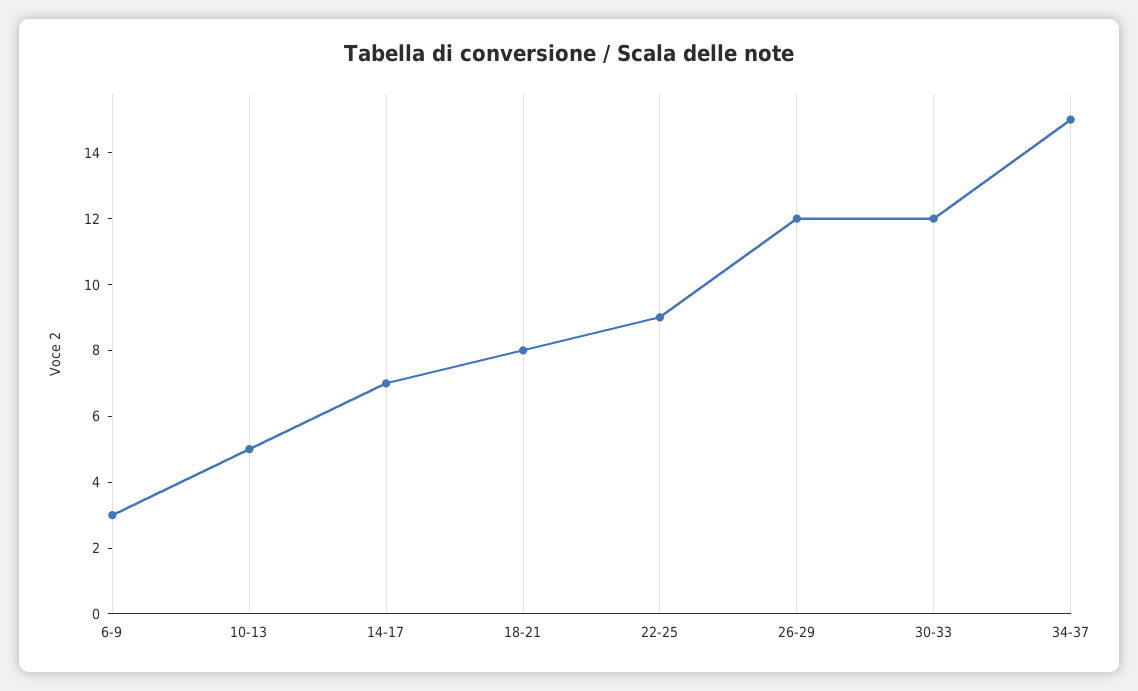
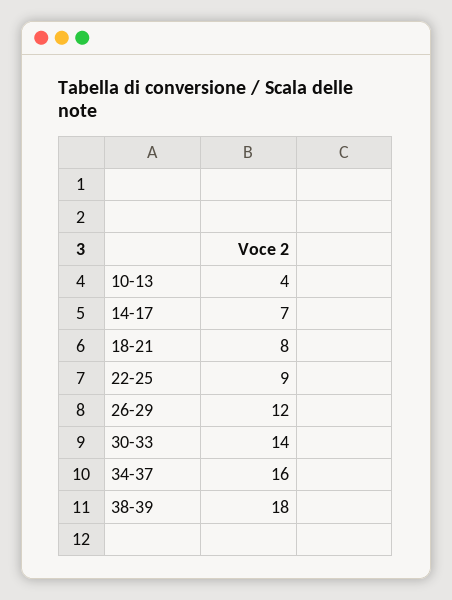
6-9: 3 -> none
10-13: 5 -> 4
30-33: 12 -> 14
34-37: 15 -> 16
38-39: none -> 18

